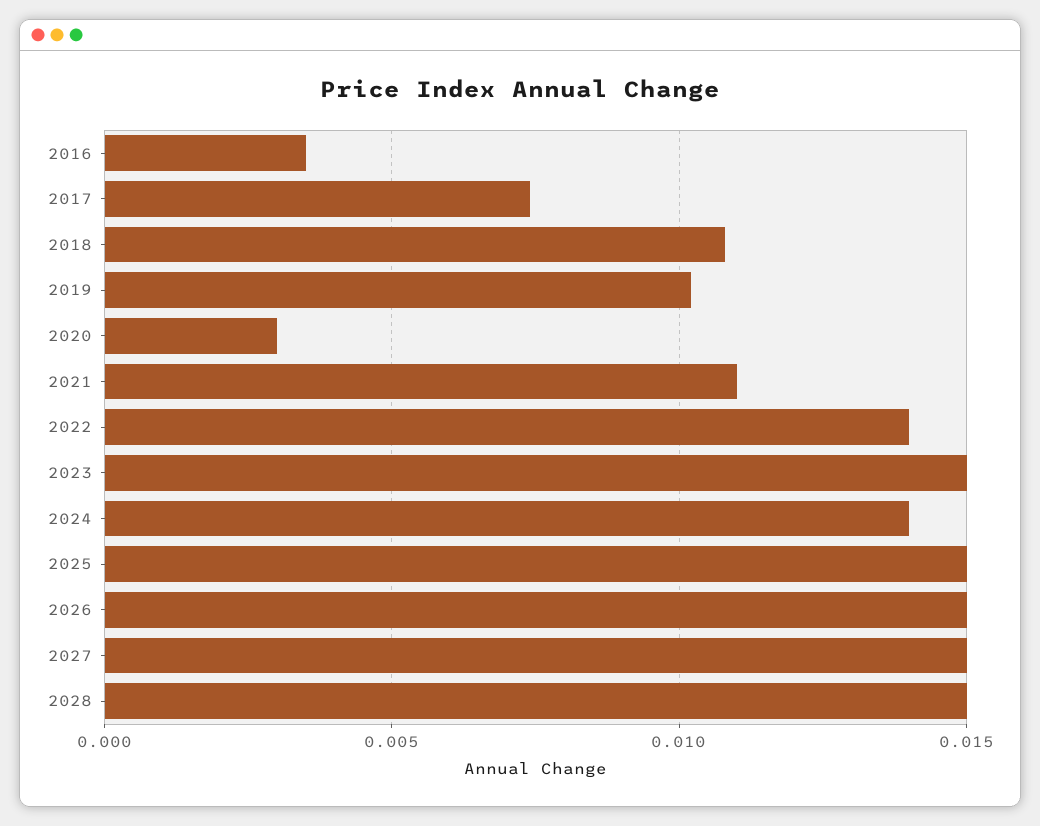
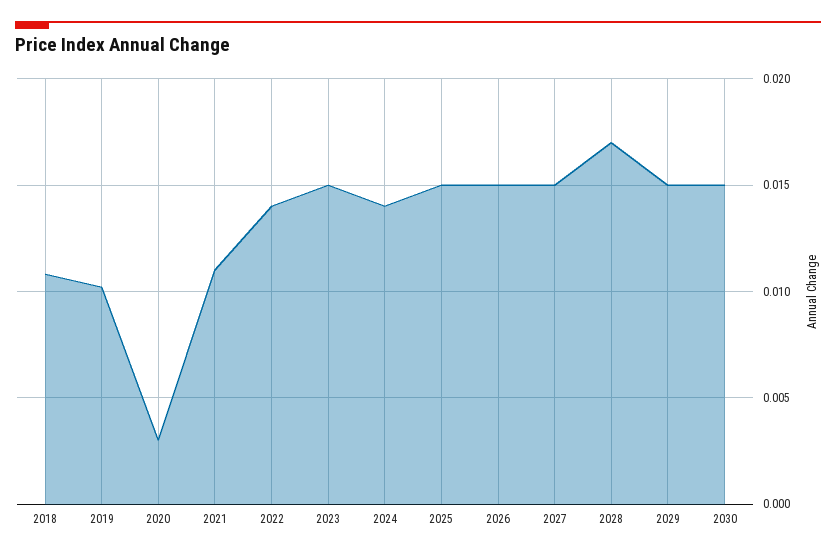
2016: 0.0035 -> none
2017: 0.0075 -> none
2028: 0.015 -> 0.017
2029: none -> 0.015
2030: none -> 0.015

